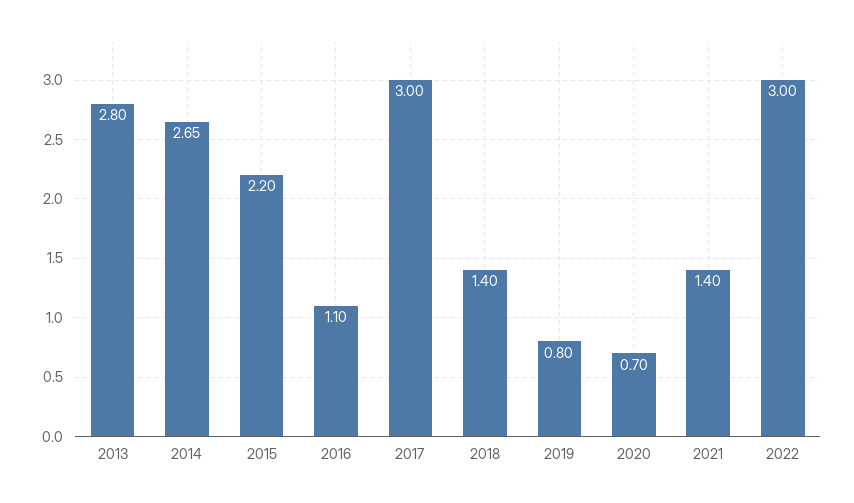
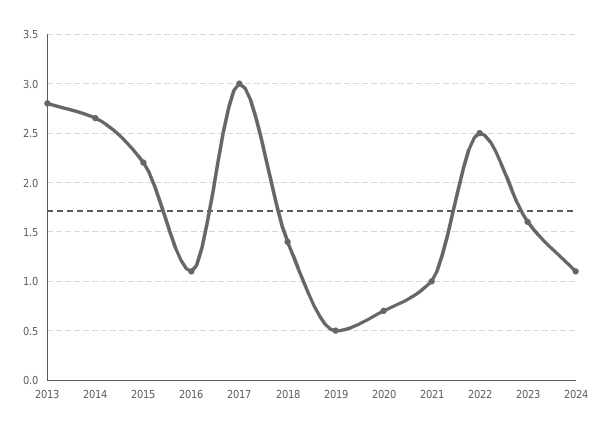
2019: 0.8 -> 0.5
2021: 1.4 -> 1
2022: 3 -> 2.5
2023: none -> 1.6
2024: none -> 1.1

